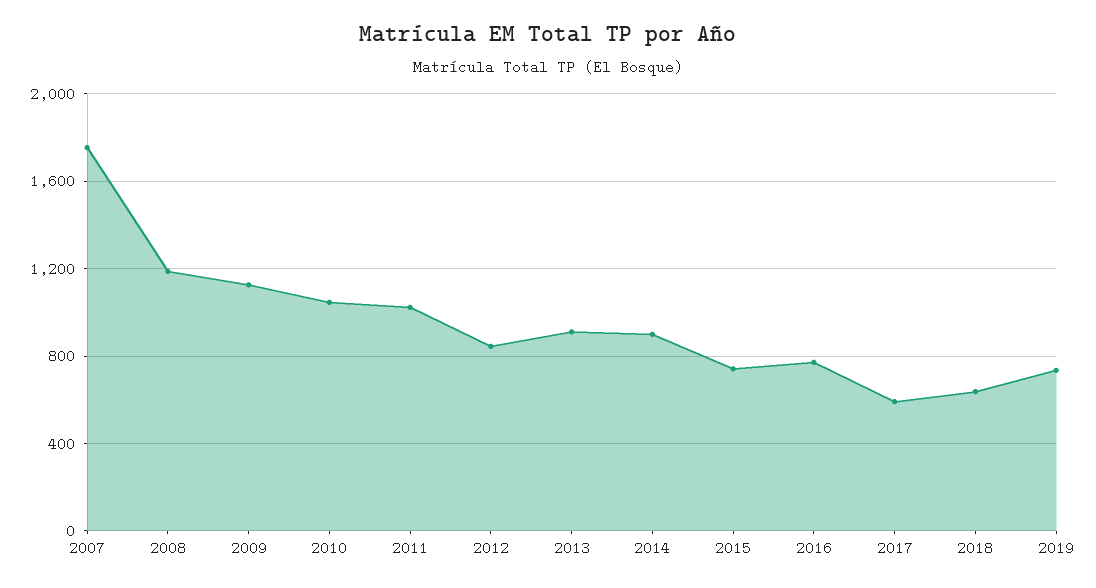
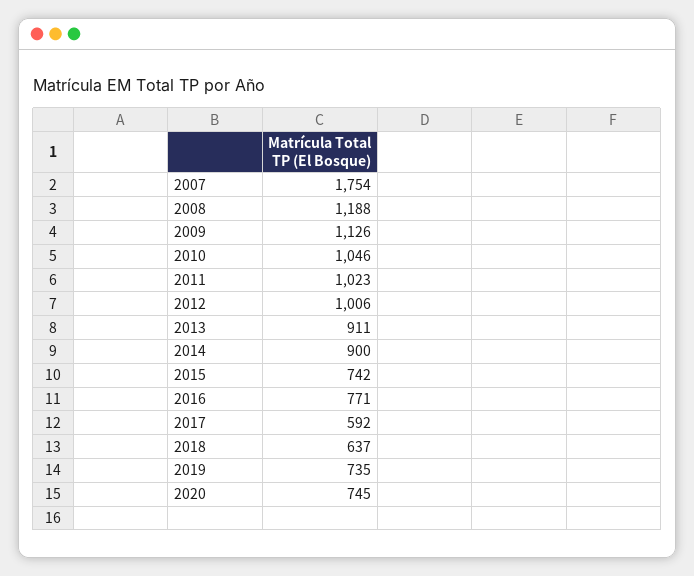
2012: 850 -> 1006
2020: none -> 745

